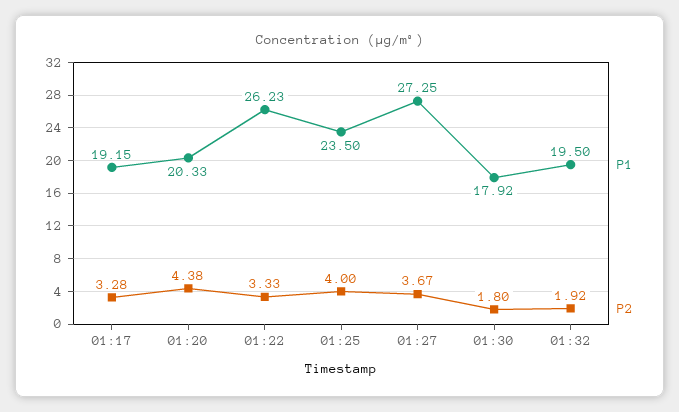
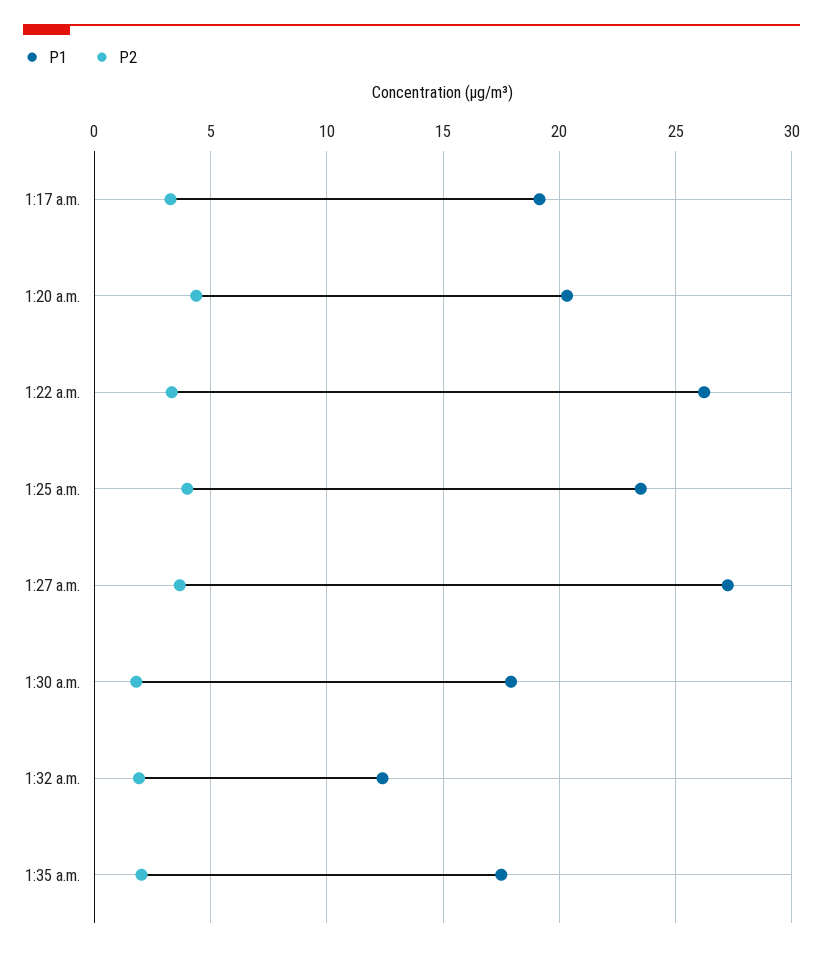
P1, 01:32: 19.5 -> 12.5
P1, 1:35 a.m.: none -> 17.5
P2, 1:35 a.m.: none -> 2

